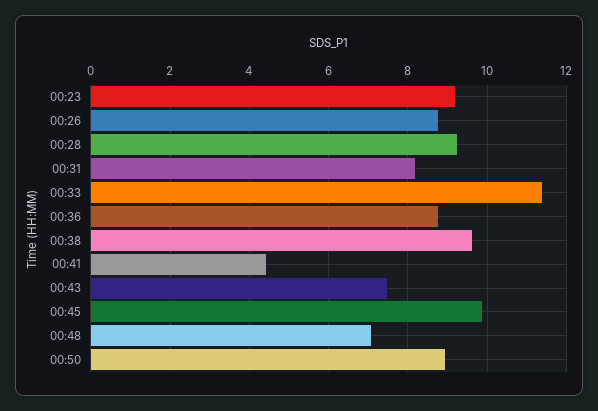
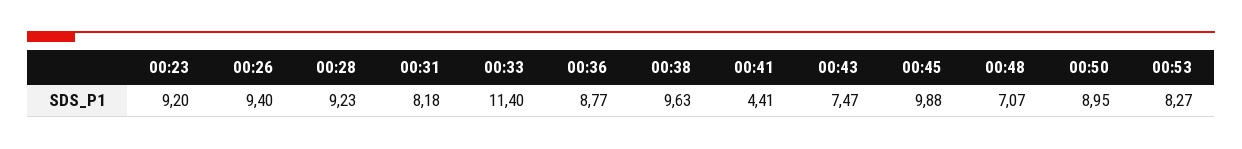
00:26: 8.8 -> 9.4
00:53: none -> 8.27

